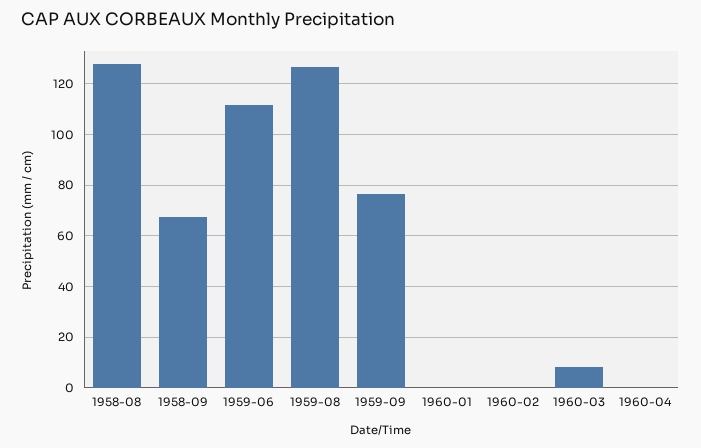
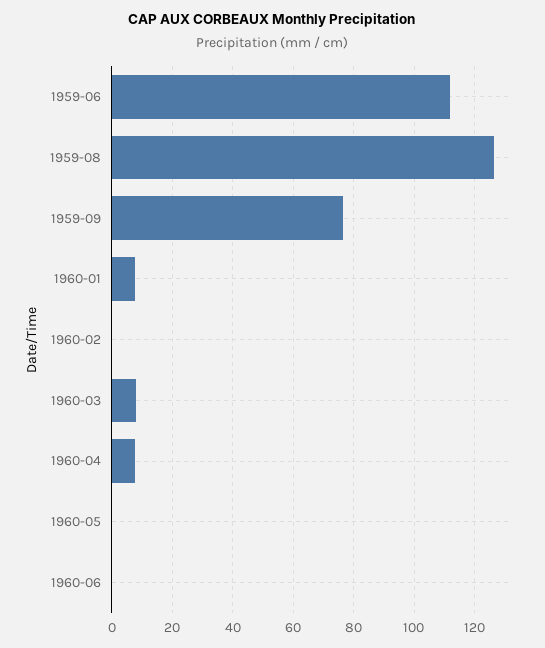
1958-08: 127.5 -> none
1958-09: 67.5 -> none
1960-01: 0 -> 8
1960-04: 0 -> 8
1960-05: none -> 0
1960-06: none -> 0

